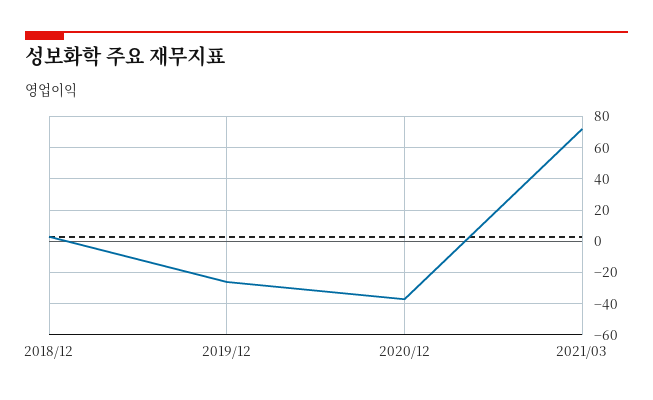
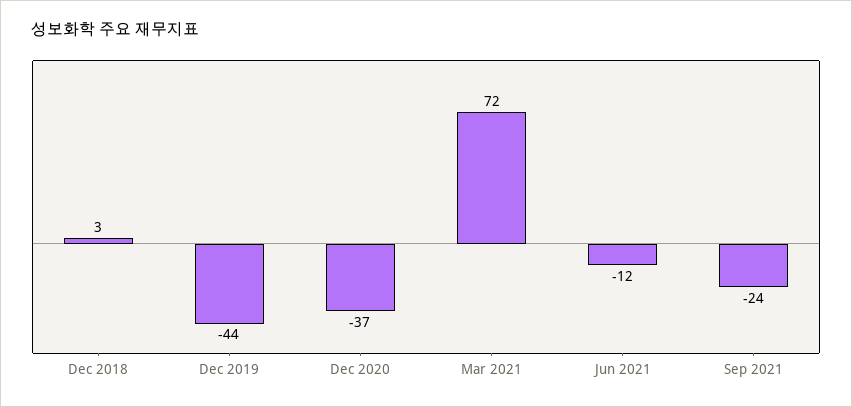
2019/12: -25 -> -44
Jun 2021: none -> -12
Sep 2021: none -> -24

